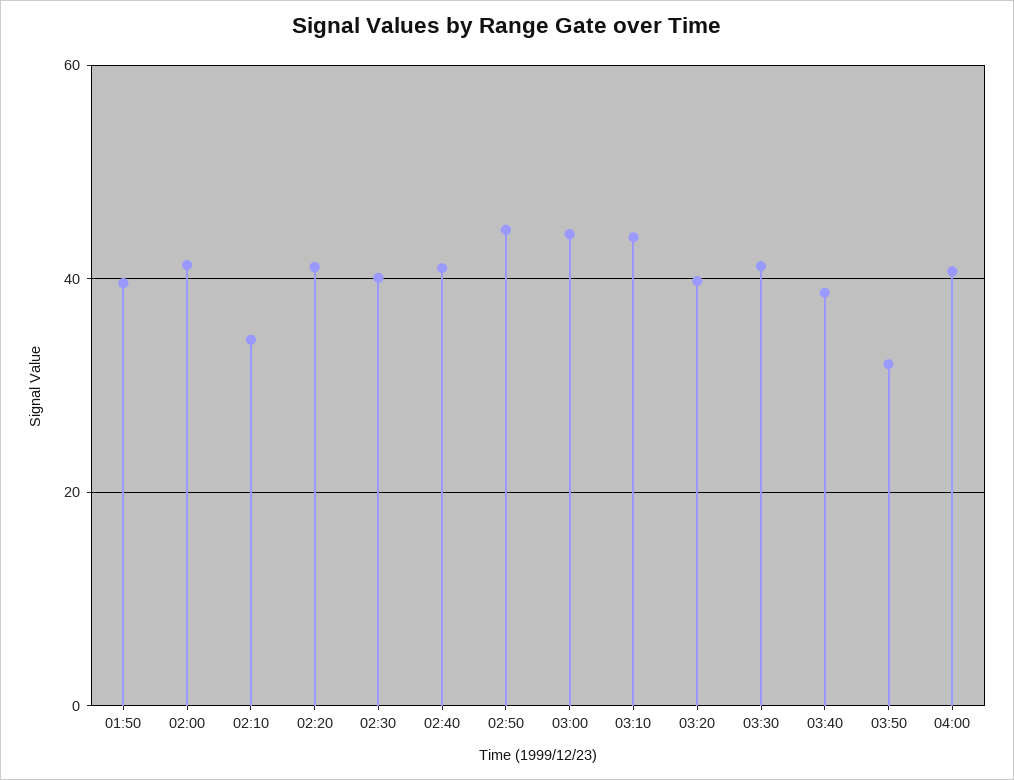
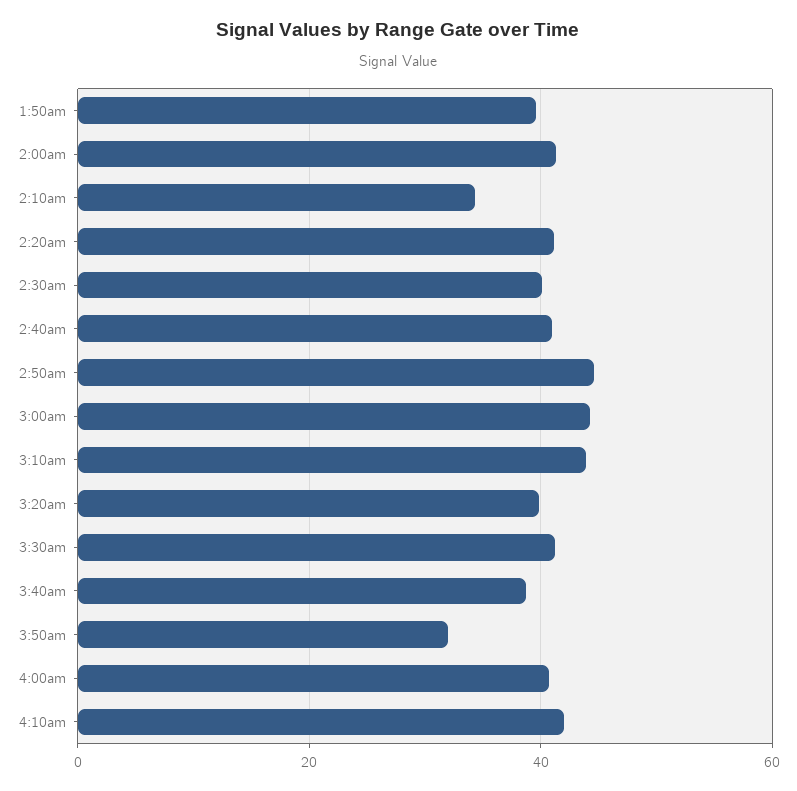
4:10am: none -> 42

